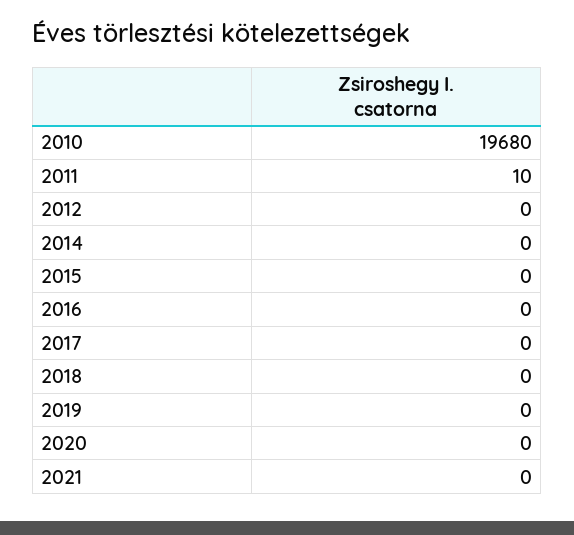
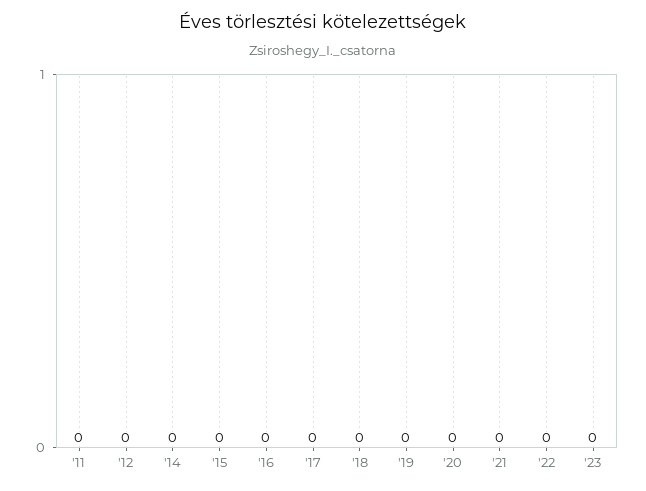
2010: 19680 -> none
2011: 10 -> 0
'22: none -> 0
'23: none -> 0

